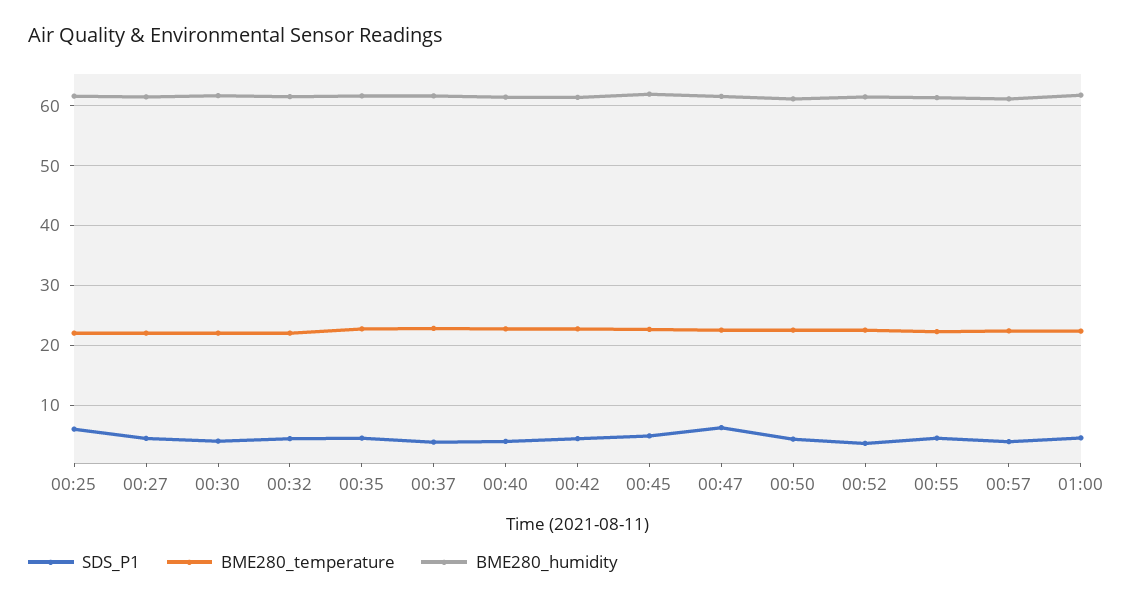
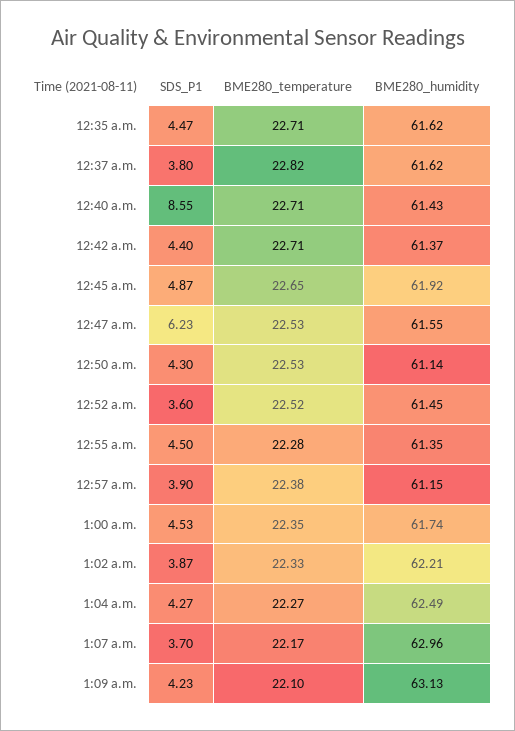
SDS_P1, 00:25: 6 -> none
BME280_temperature, 00:25: 22 -> none
BME280_humidity, 00:25: 62 -> none
SDS_P1, 00:27: 4 -> none
BME280_temperature, 00:27: 22 -> none
BME280_humidity, 00:27: 62 -> none
SDS_P1, 00:30: 4 -> none
BME280_temperature, 00:30: 22 -> none
BME280_humidity, 00:30: 62 -> none
SDS_P1, 00:32: 4 -> none
BME280_temperature, 00:32: 22 -> none
BME280_humidity, 00:32: 62 -> none
SDS_P1, 00:40: 4 -> 8.55
SDS_P1, 1:02 a.m.: none -> 3.87
BME280_temperature, 1:02 a.m.: none -> 22.33
BME280_humidity, 1:02 a.m.: none -> 62.21
SDS_P1, 1:04 a.m.: none -> 4.27
BME280_temperature, 1:04 a.m.: none -> 22.27
BME280_humidity, 1:04 a.m.: none -> 62.49
SDS_P1, 1:07 a.m.: none -> 3.7
BME280_temperature, 1:07 a.m.: none -> 22.17
BME280_humidity, 1:07 a.m.: none -> 62.96
SDS_P1, 1:09 a.m.: none -> 4.23
BME280_temperature, 1:09 a.m.: none -> 22.1
BME280_humidity, 1:09 a.m.: none -> 63.13

